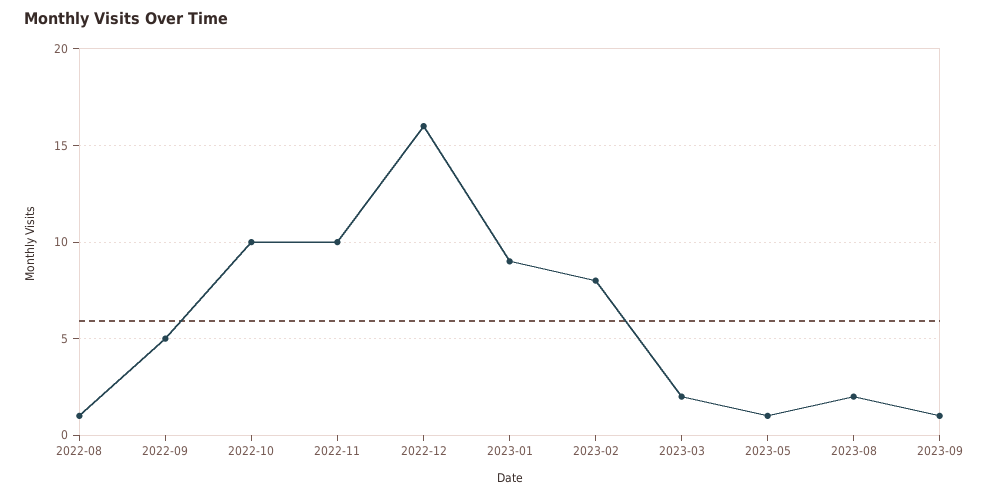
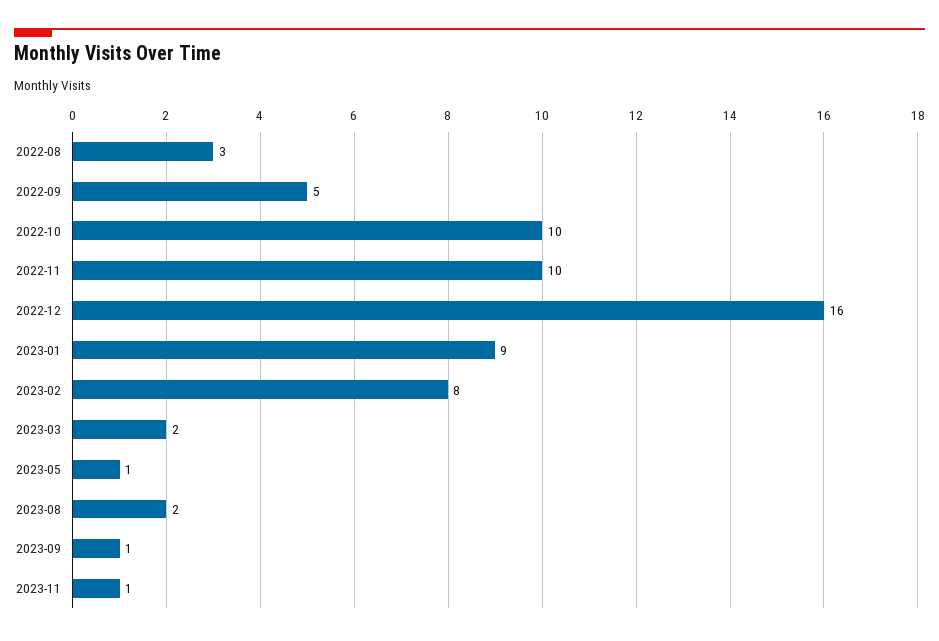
2022-08: 1 -> 3
2023-11: none -> 1

